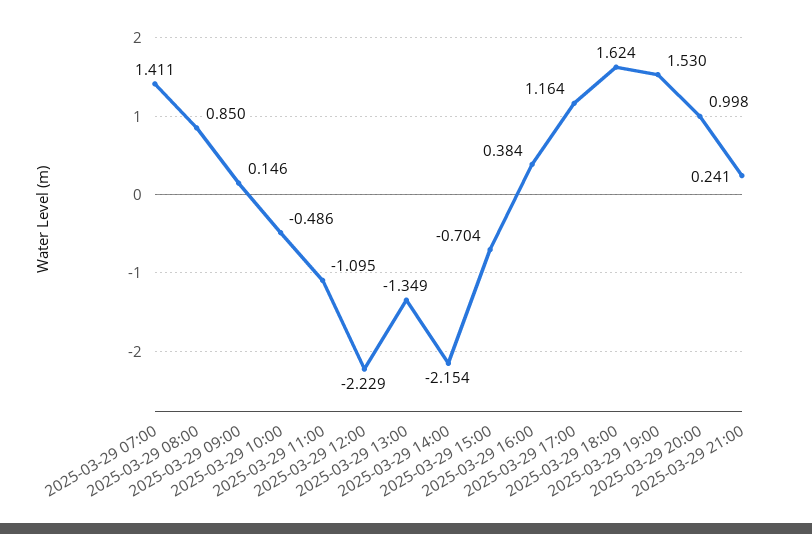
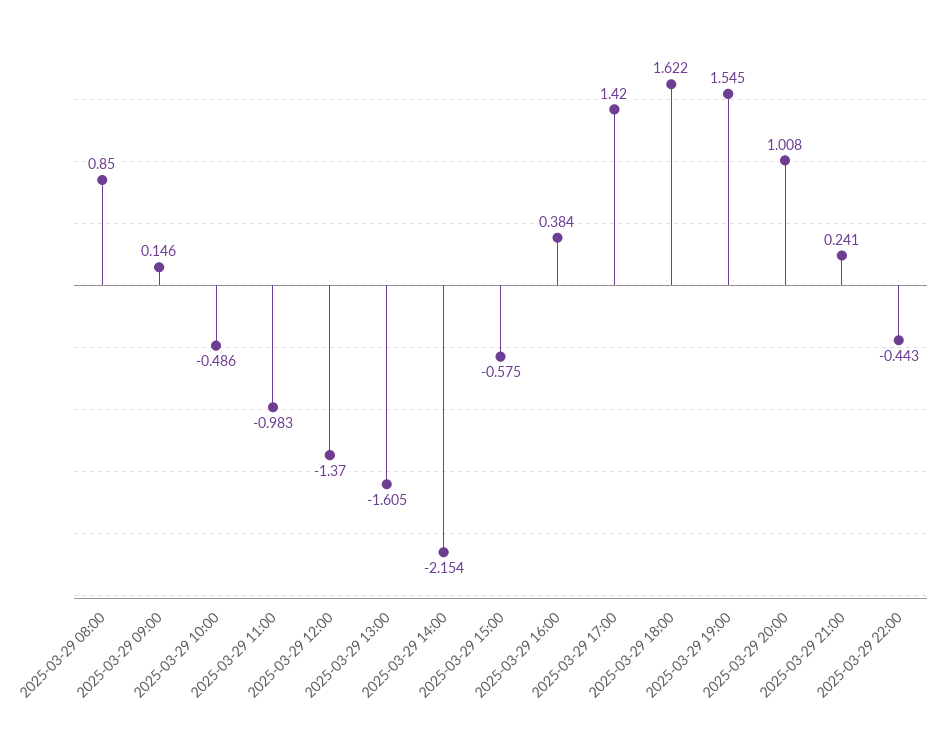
2025-03-29 07:00: 1.411 -> none
2025-03-29 11:00: -1.095 -> -0.983
2025-03-29 12:00: -2.229 -> -1.37
2025-03-29 13:00: -1.349 -> -1.605
2025-03-29 15:00: -0.704 -> -0.575
2025-03-29 17:00: 1.164 -> 1.42
2025-03-29 18:00: 1.624 -> 1.622
2025-03-29 19:00: 1.53 -> 1.545
2025-03-29 20:00: 0.998 -> 1.008
2025-03-29 22:00: none -> -0.443

